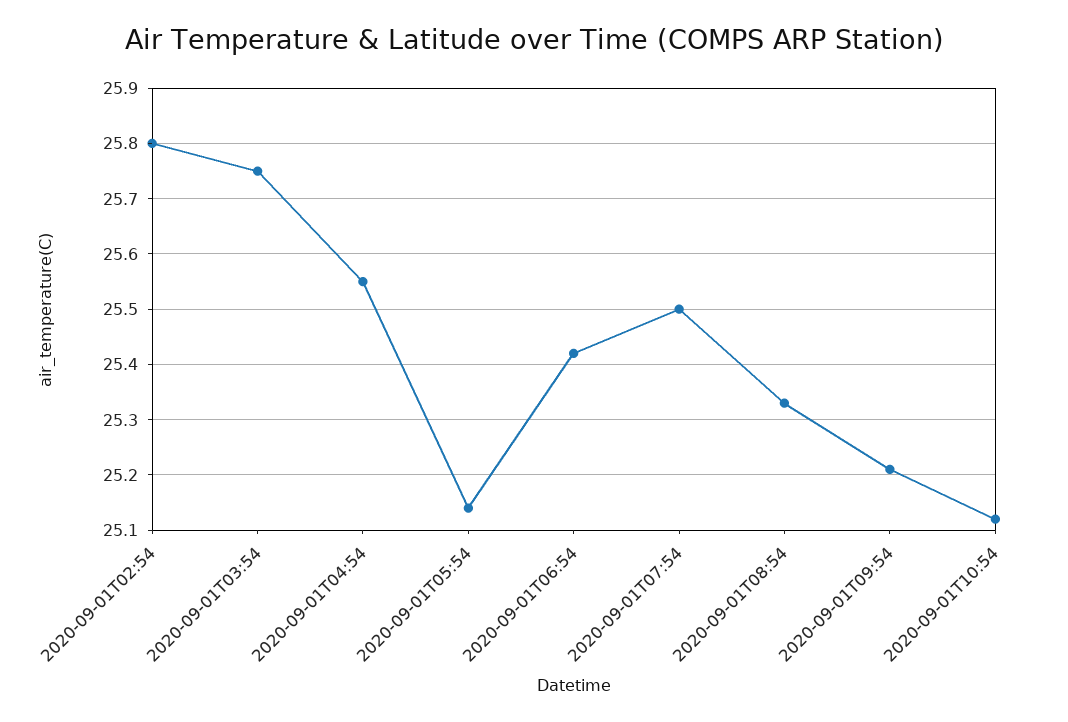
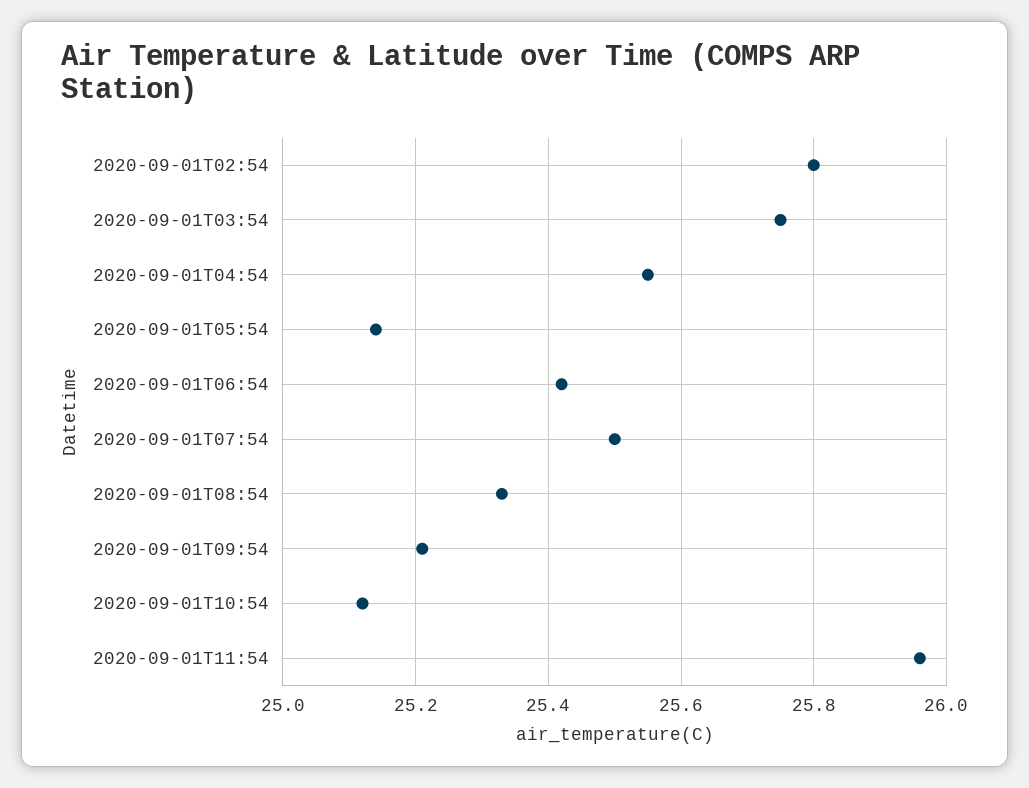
2020-09-01T11:54: none -> 25.95

